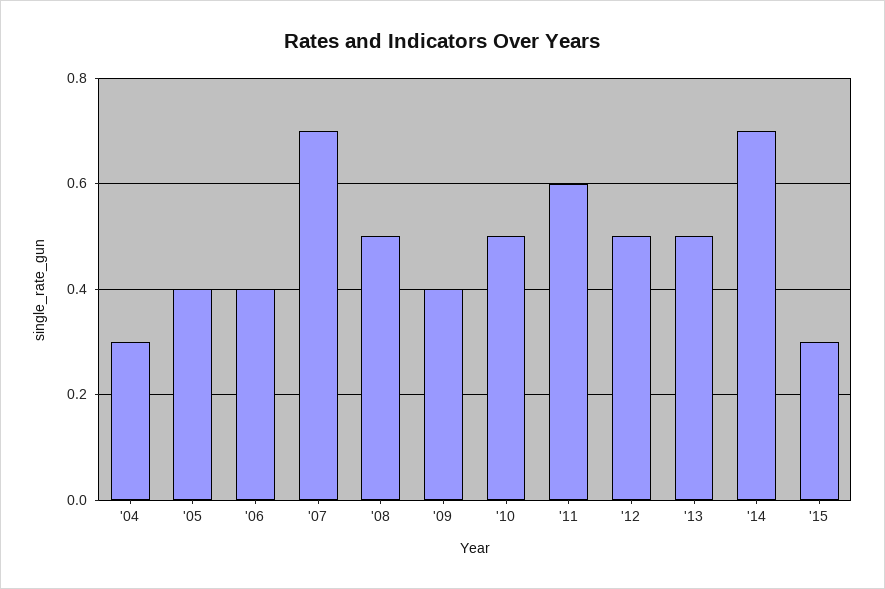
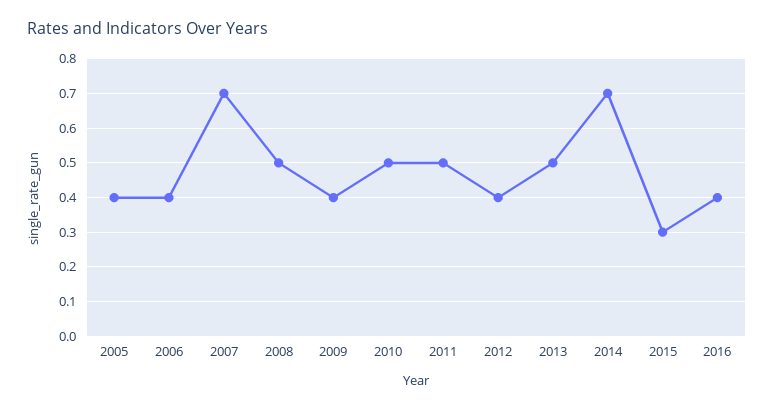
'04: 0.3 -> none
'11: 0.6 -> 0.5
'12: 0.5 -> 0.4
2016: none -> 0.4

